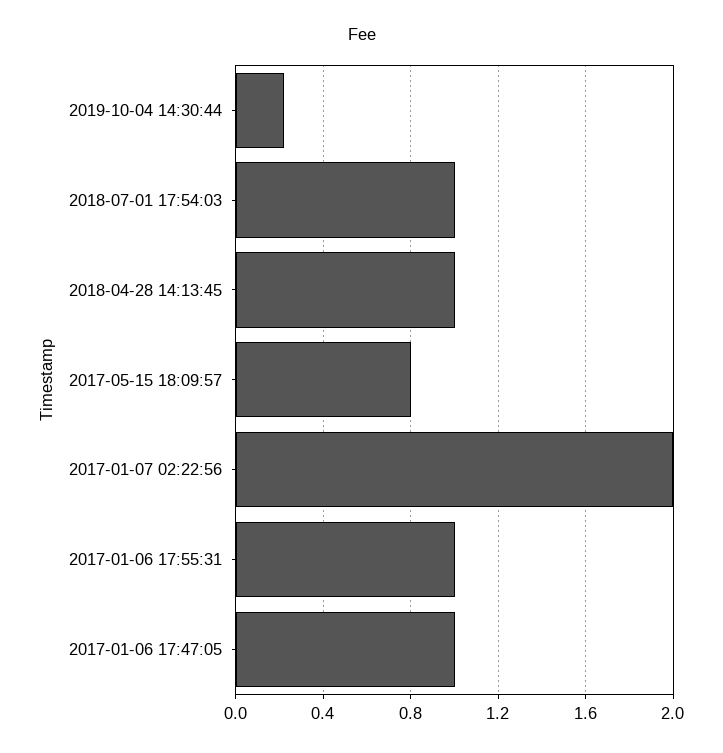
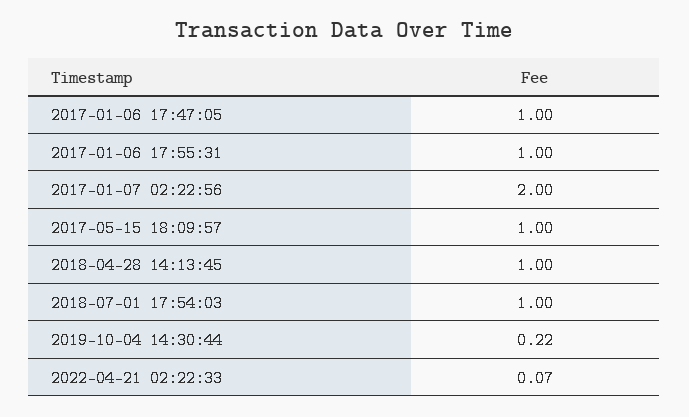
2017-05-15 18:09:57: 0.8 -> 1
2022-04-21 02:22:33: none -> 0.07

